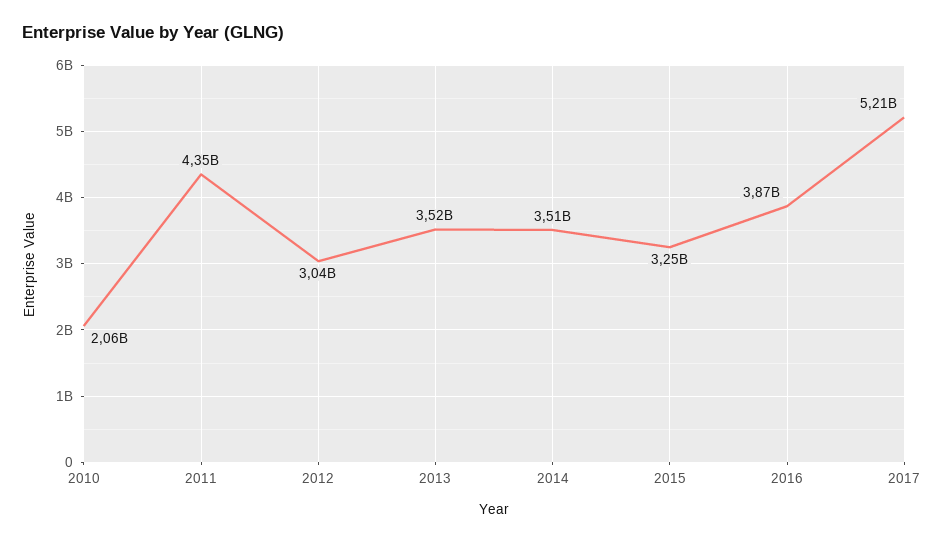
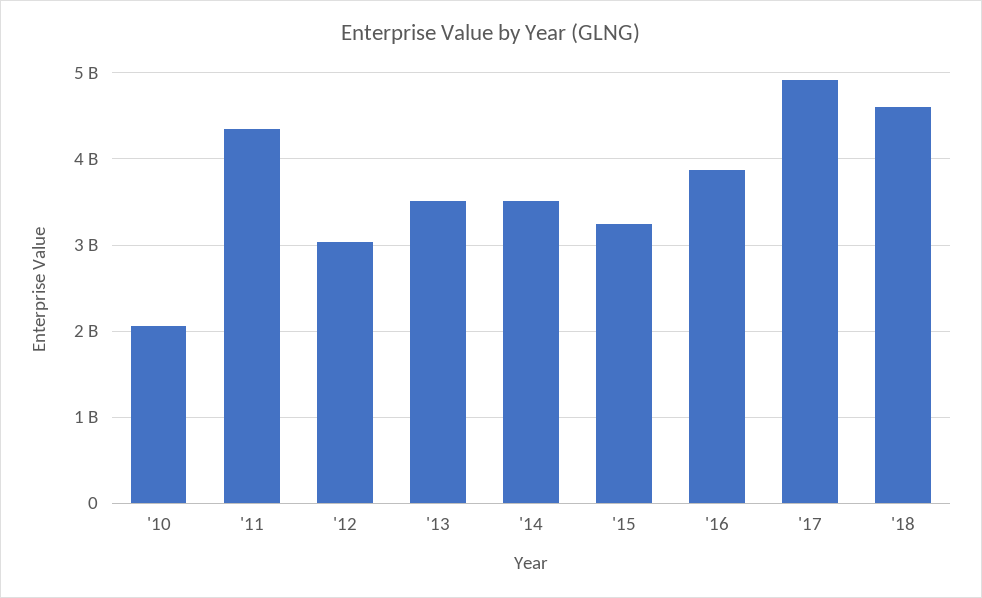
2017: 5210000000 -> 4900000000
'18: none -> 4600000000

